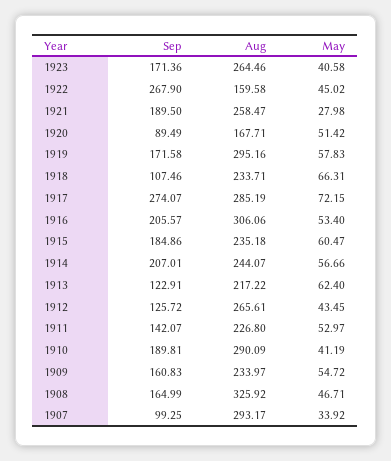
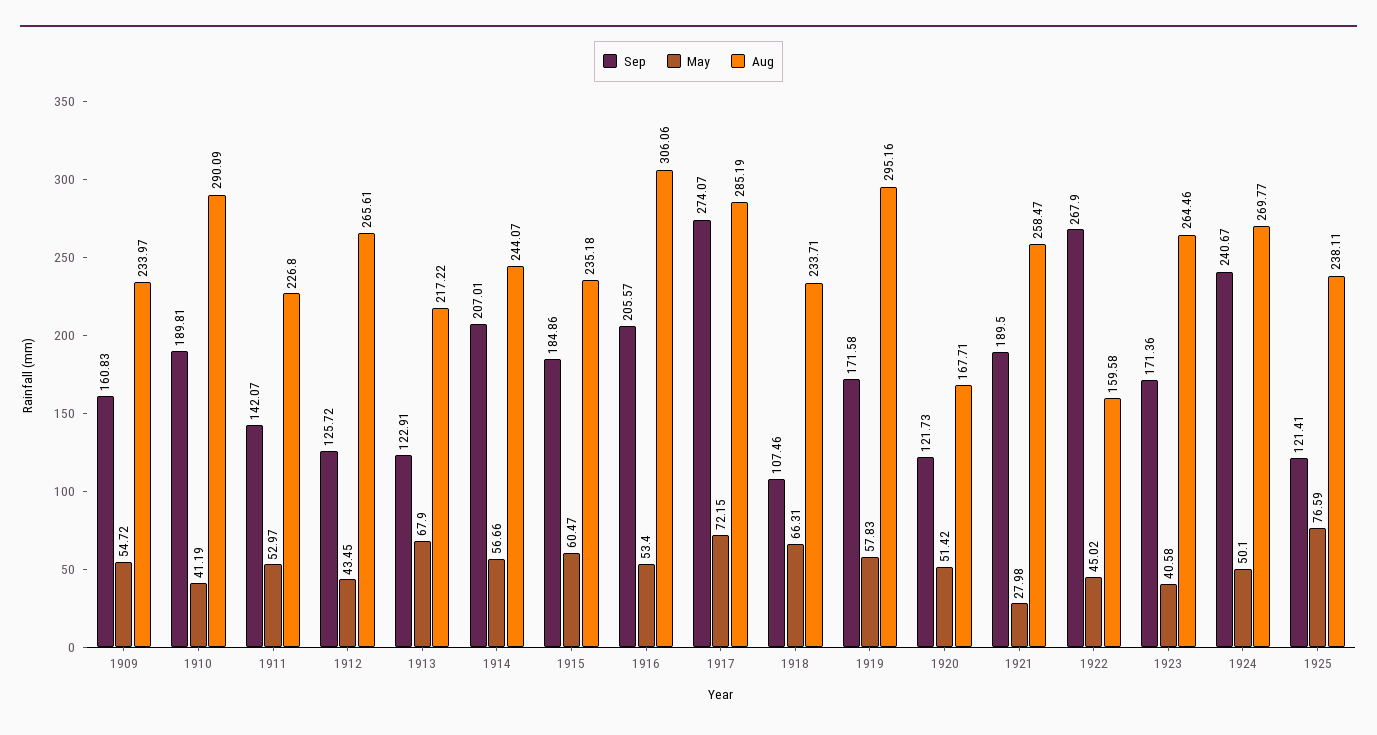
Sep, 1920: 89.49 -> 121.73
May, 1913: 62.4 -> 67.9
Sep, 1908: 164.99 -> none
Aug, 1908: 325.92 -> none
May, 1908: 46.71 -> none
Sep, 1907: 99.25 -> none
Aug, 1907: 293.17 -> none
May, 1907: 33.92 -> none
Sep, 1924: none -> 240.67
May, 1924: none -> 50.1
Aug, 1924: none -> 269.77
Sep, 1925: none -> 121.41
May, 1925: none -> 76.59
Aug, 1925: none -> 238.11

